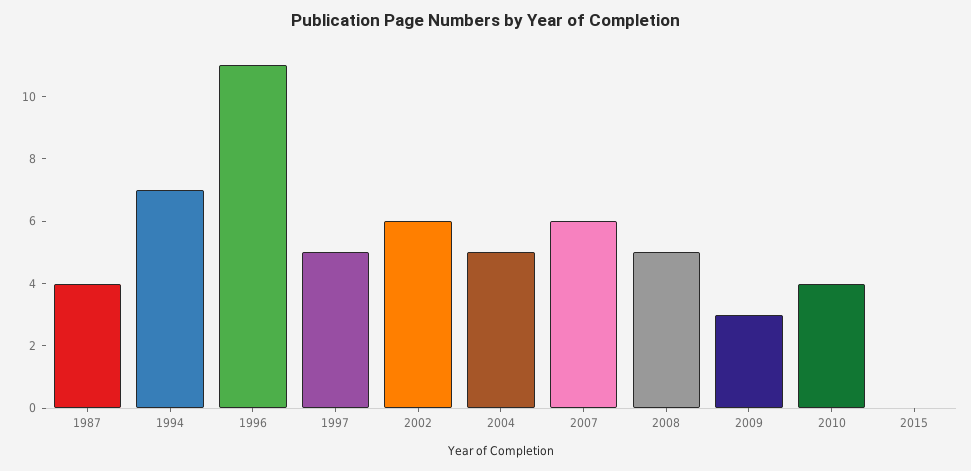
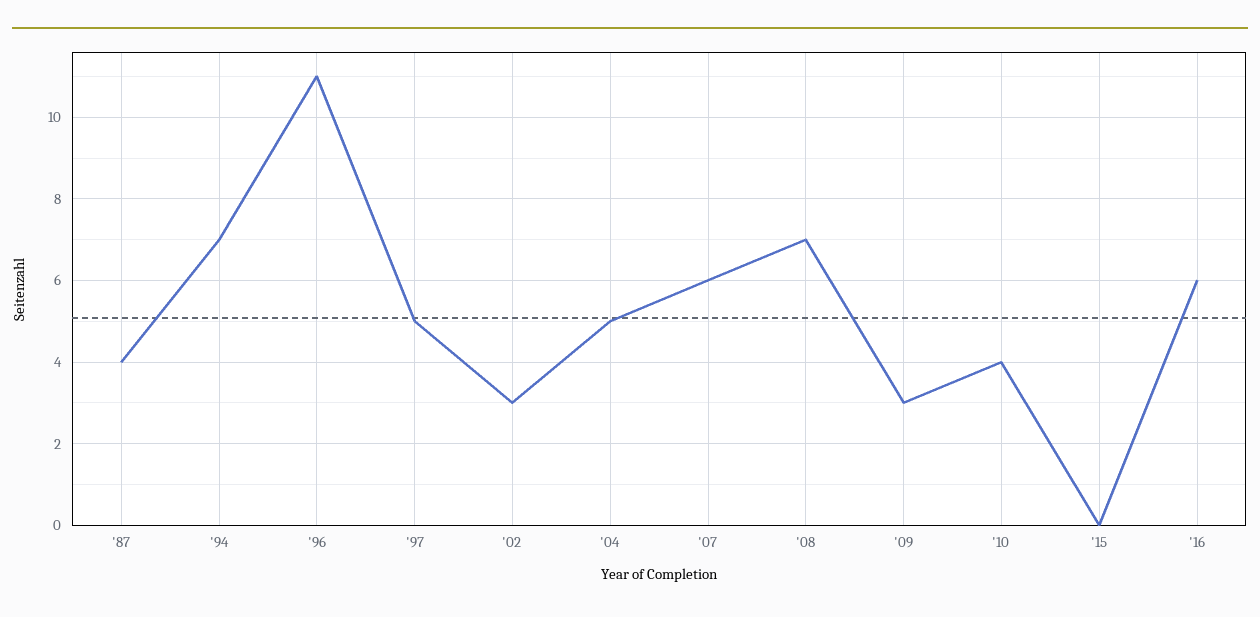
2002: 6 -> 3
2008: 5 -> 7
'16: none -> 6

